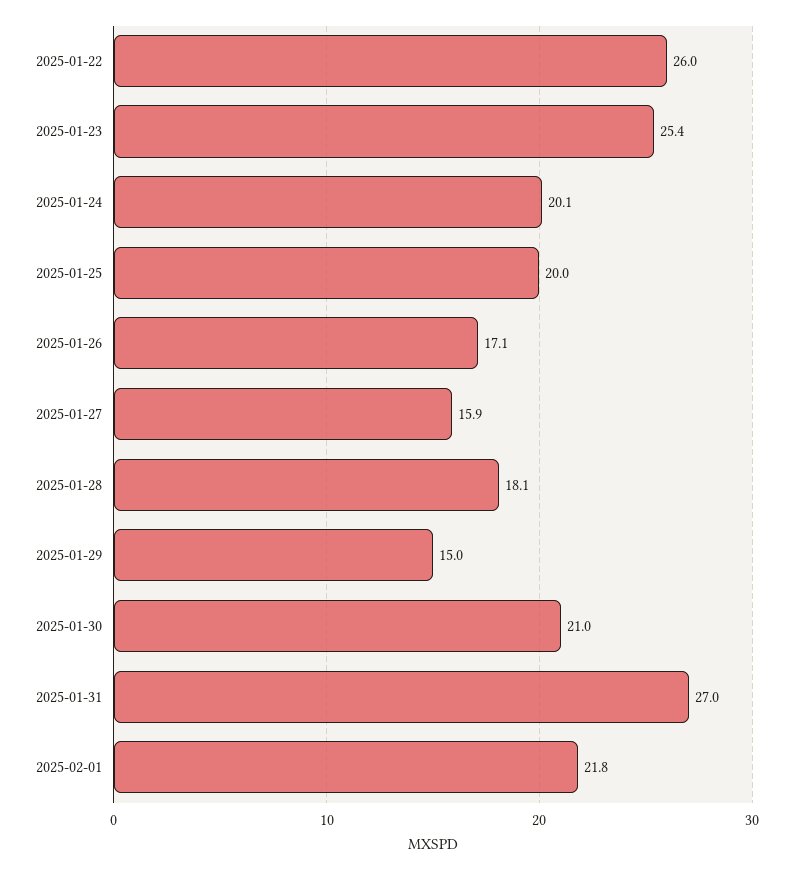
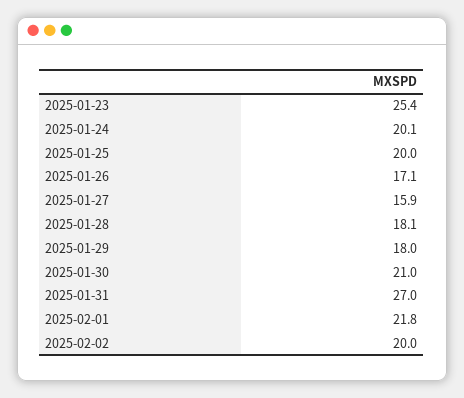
2025-01-22: 26 -> none
2025-01-29: 15 -> 18
2025-02-02: none -> 20

